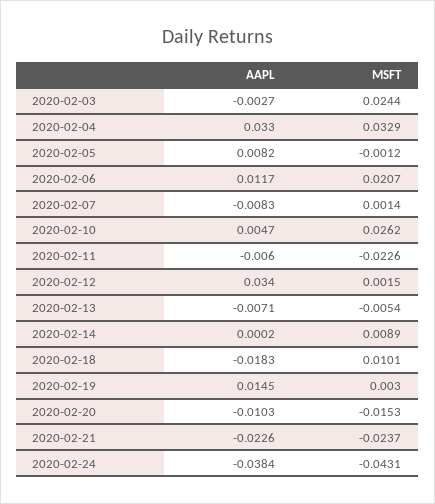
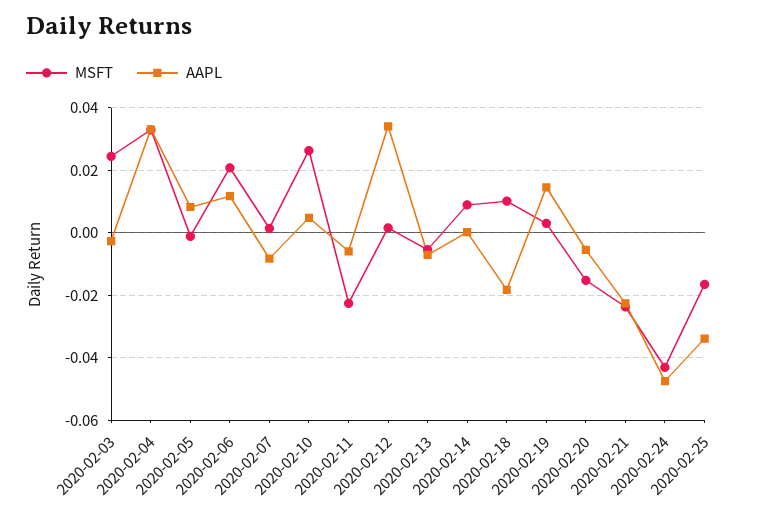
AAPL, 2020-02-20: -0.0103 -> -0.006
AAPL, 2020-02-24: -0.0384 -> -0.048
MSFT, 2020-02-25: none -> -0.016
AAPL, 2020-02-25: none -> -0.034

